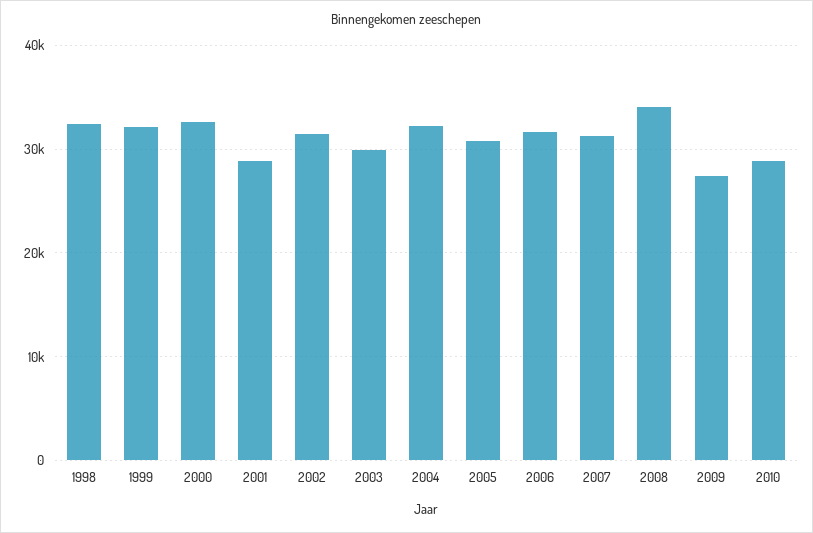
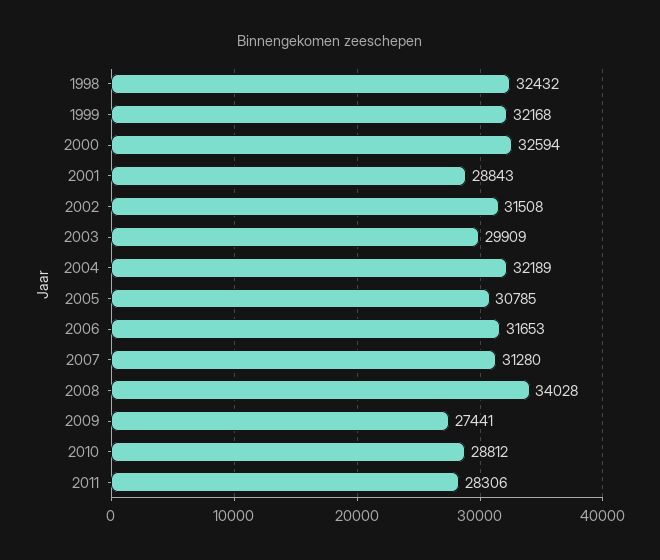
2011: none -> 28306

